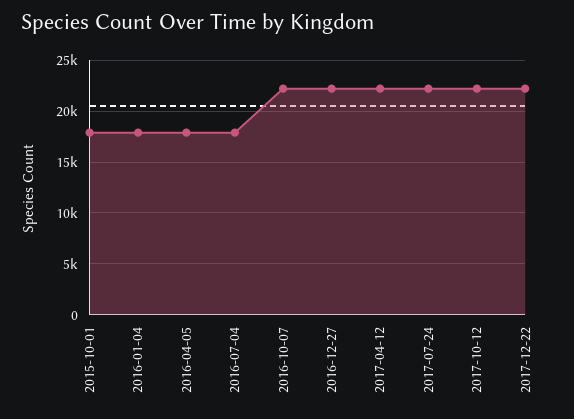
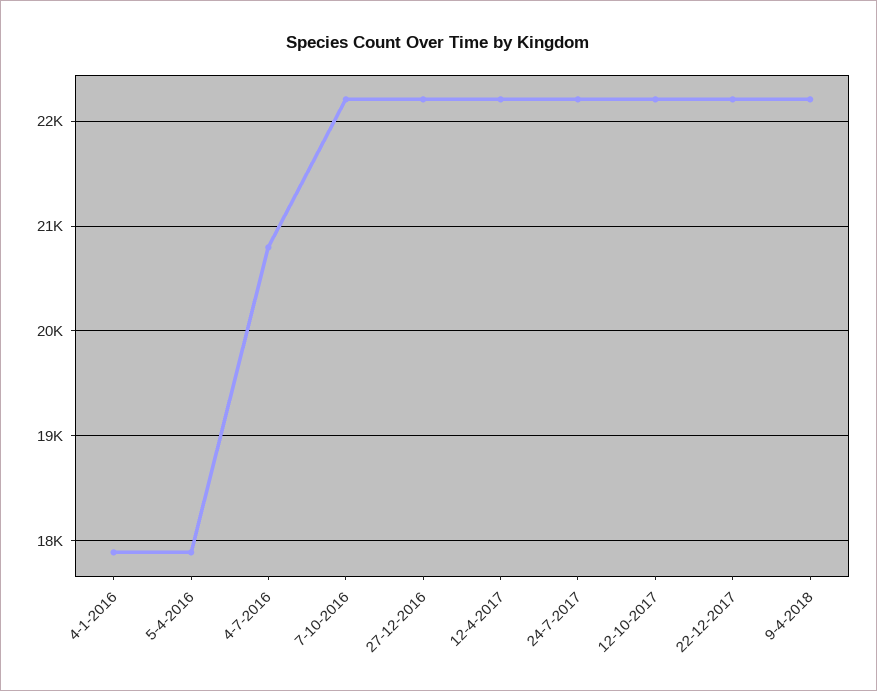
2015-10-01: 18000 -> none
2016-07-04: 18000 -> 20800
9-4-2018: none -> 22200

